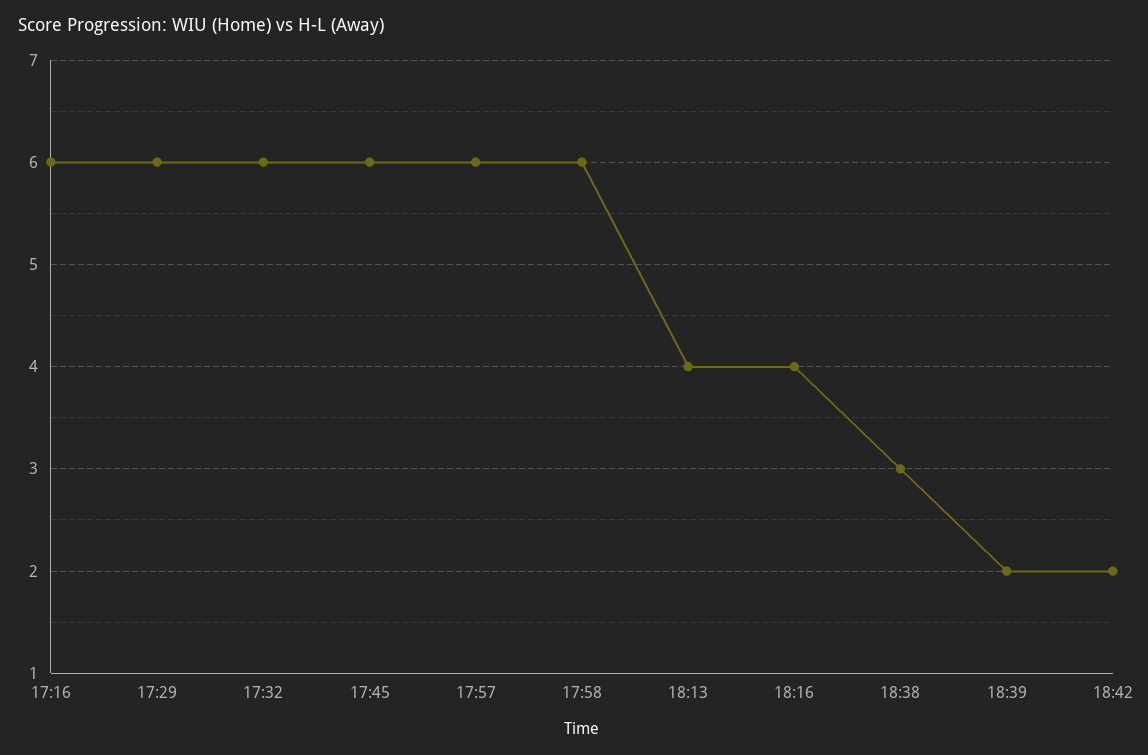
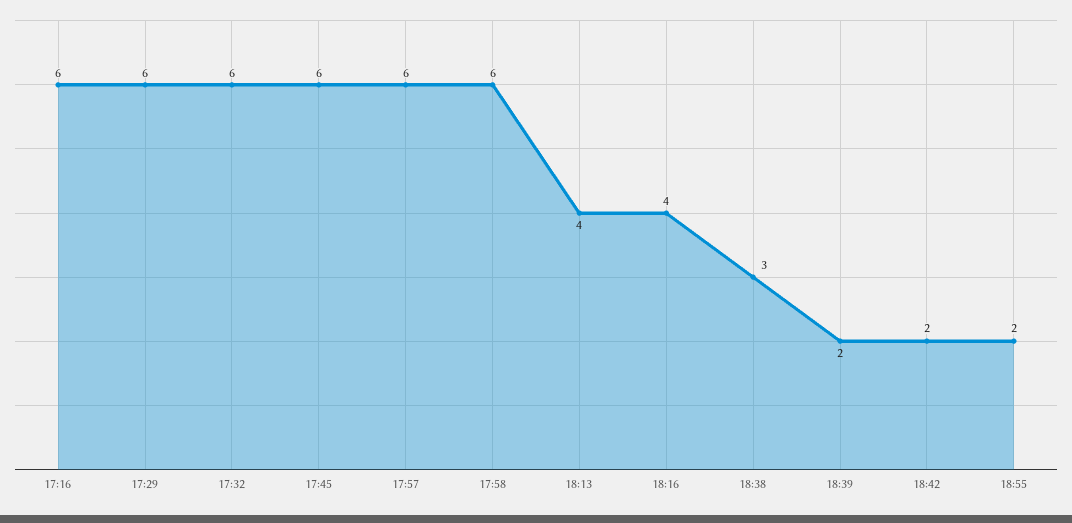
18:55: none -> 2

